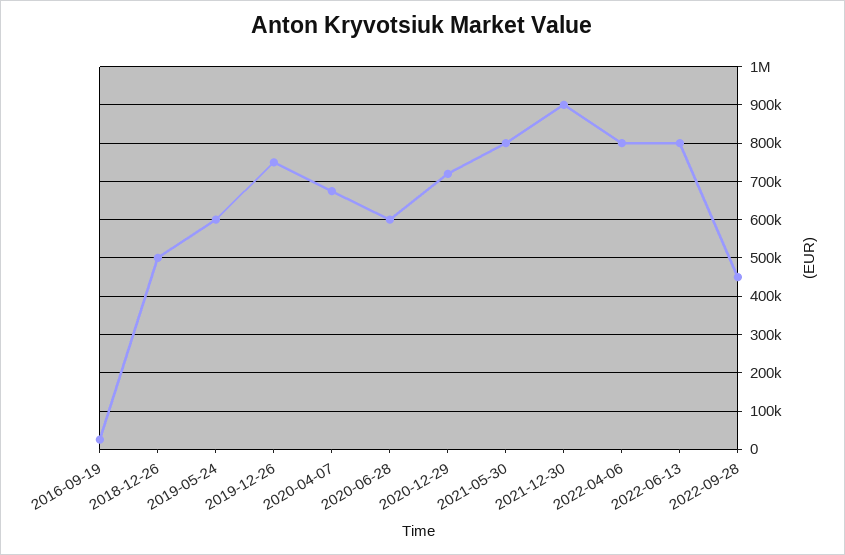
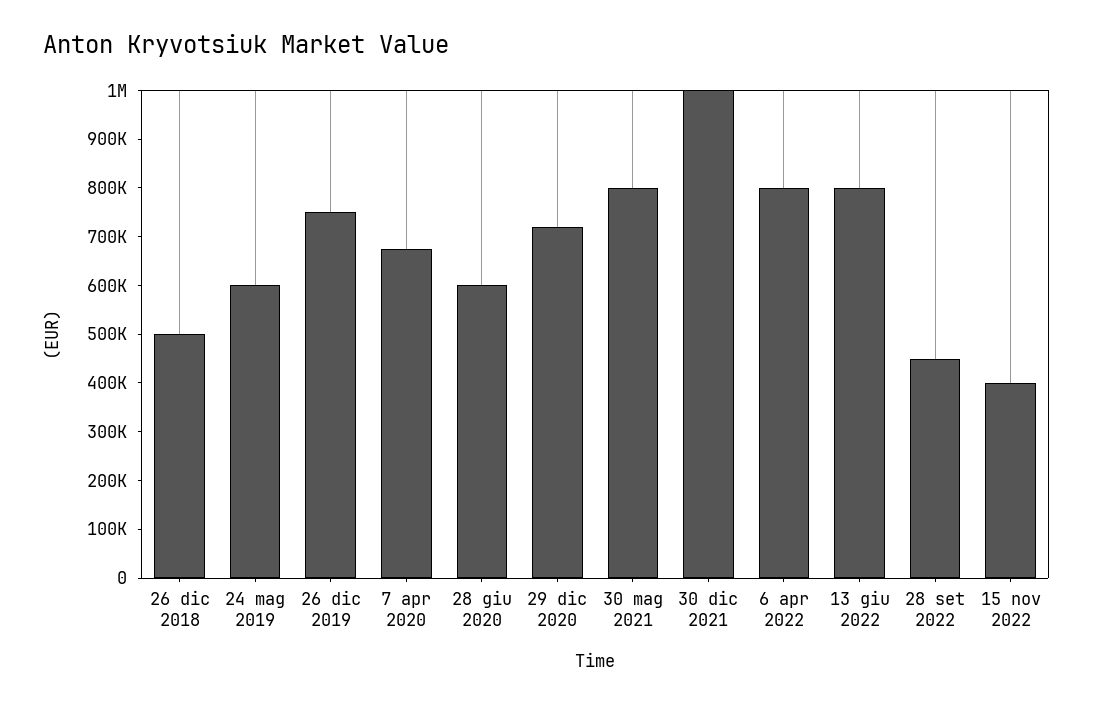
2016-09-19: 20000 -> none
2021-12-30: 900000 -> 1000000
15 nov 2022: none -> 400000

